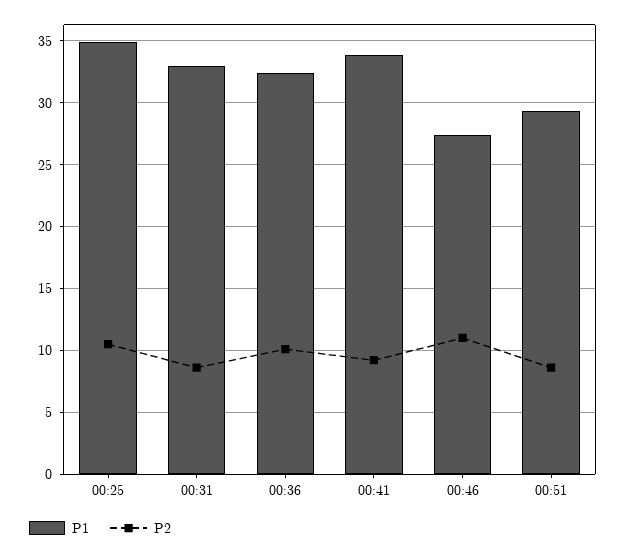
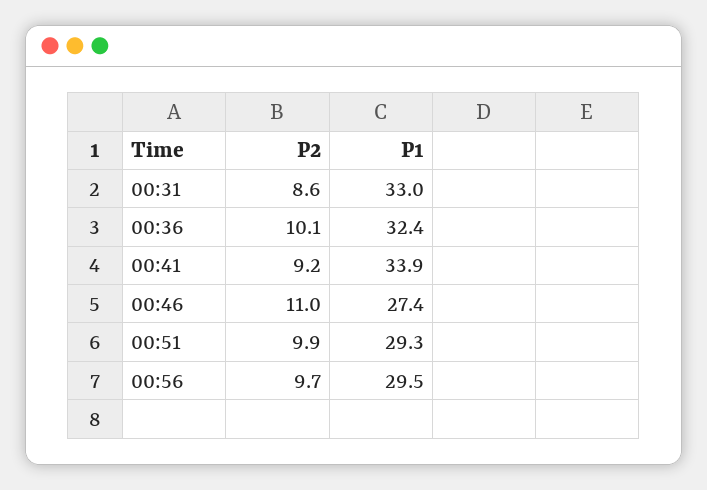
P1, 00:25: 35 -> none
P2, 00:25: 10.5 -> none
P2, 00:51: 8.5 -> 9.9
P2, 00:56: none -> 9.7
P1, 00:56: none -> 29.5

